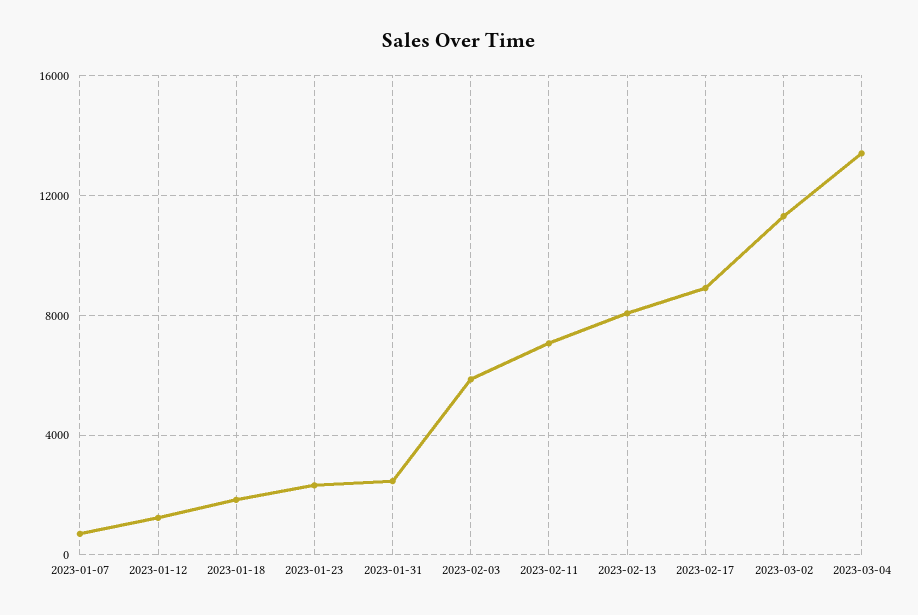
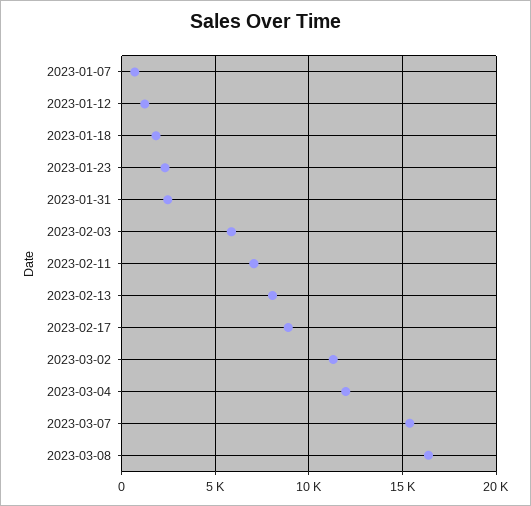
2023-03-04: 13500 -> 12000
2023-03-07: none -> 15500
2023-03-08: none -> 16500

